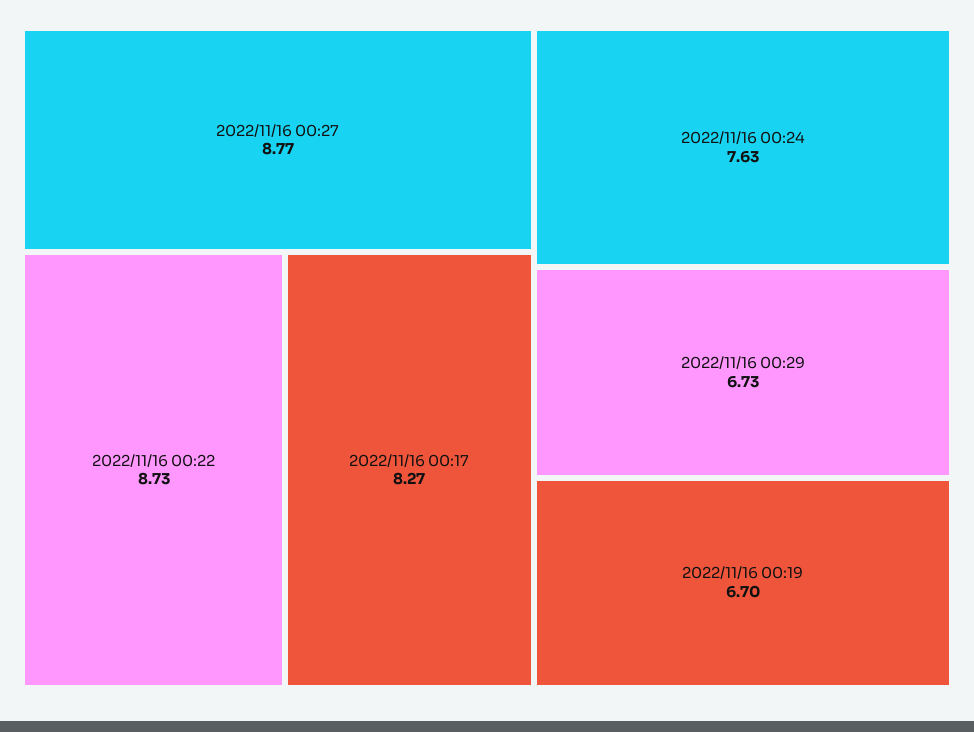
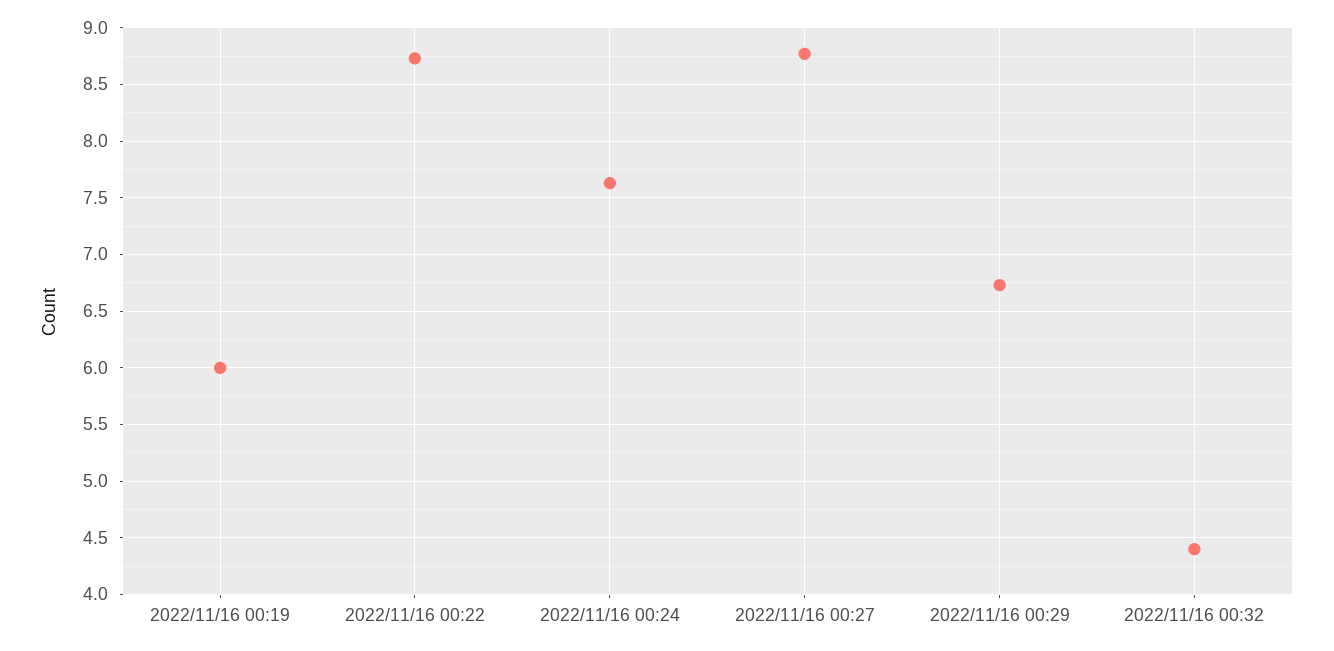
2022/11/16 00:17: 8.27 -> none
2022/11/16 00:19: 6.7 -> 6
2022/11/16 00:32: none -> 4.4

